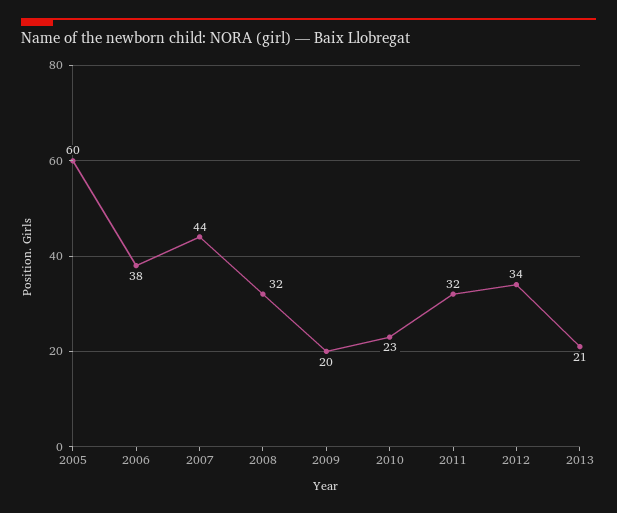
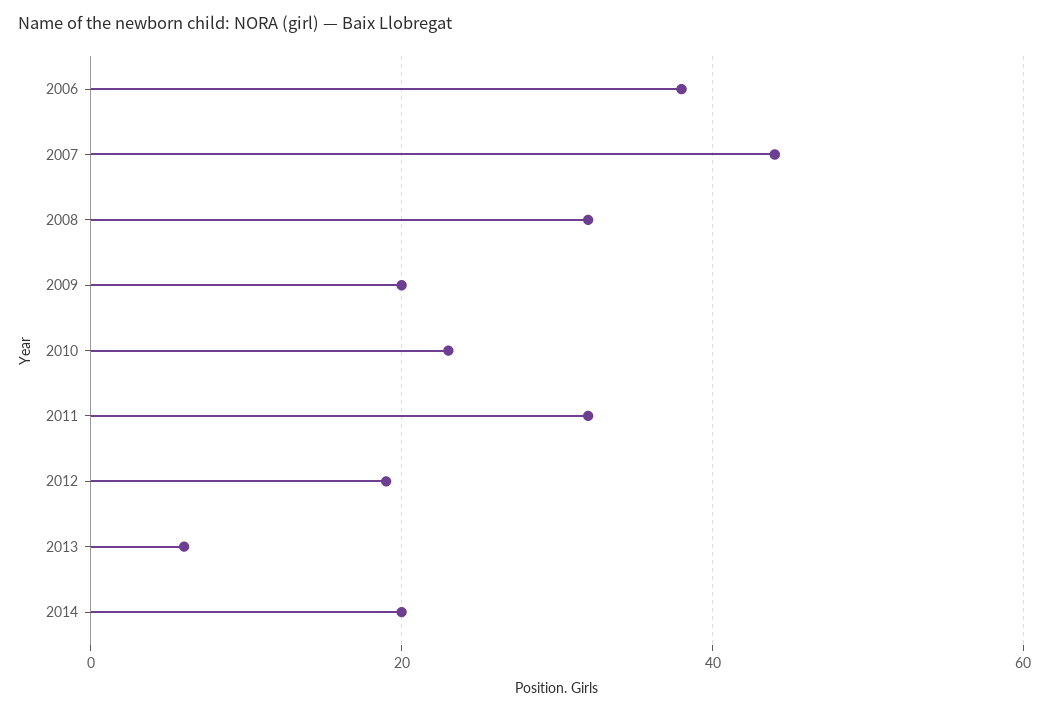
2005: 60 -> none
2012: 34 -> 20
2013: 21 -> 5
2014: none -> 20

